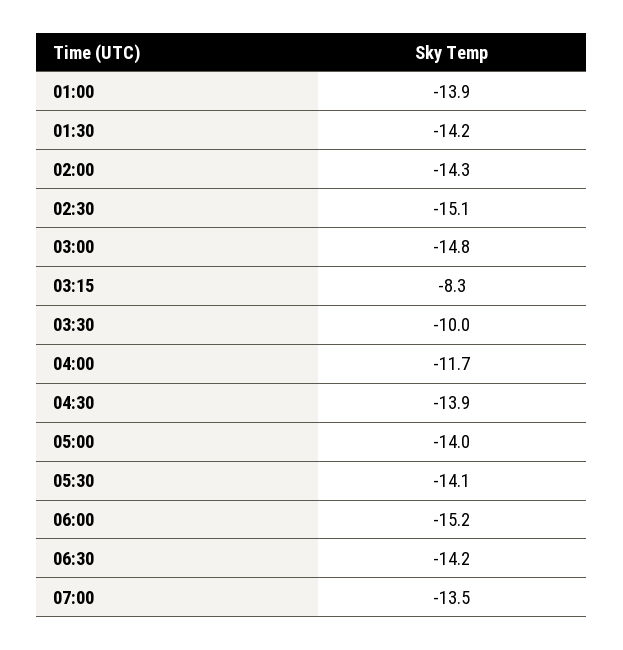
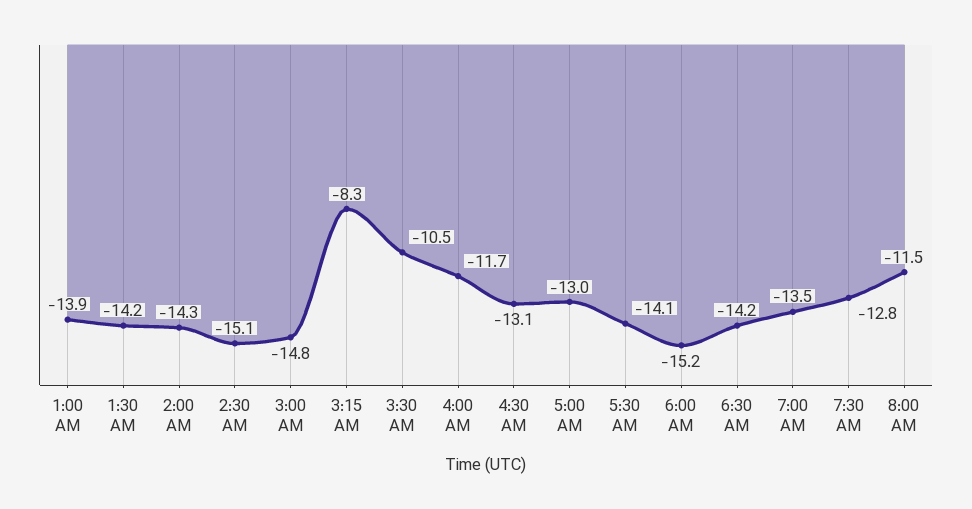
03:30: -10 -> -10.5
04:30: -13.9 -> -13.1
05:00: -14 -> -13
7:30 AM: none -> -12.8
8:00 AM: none -> -11.5

